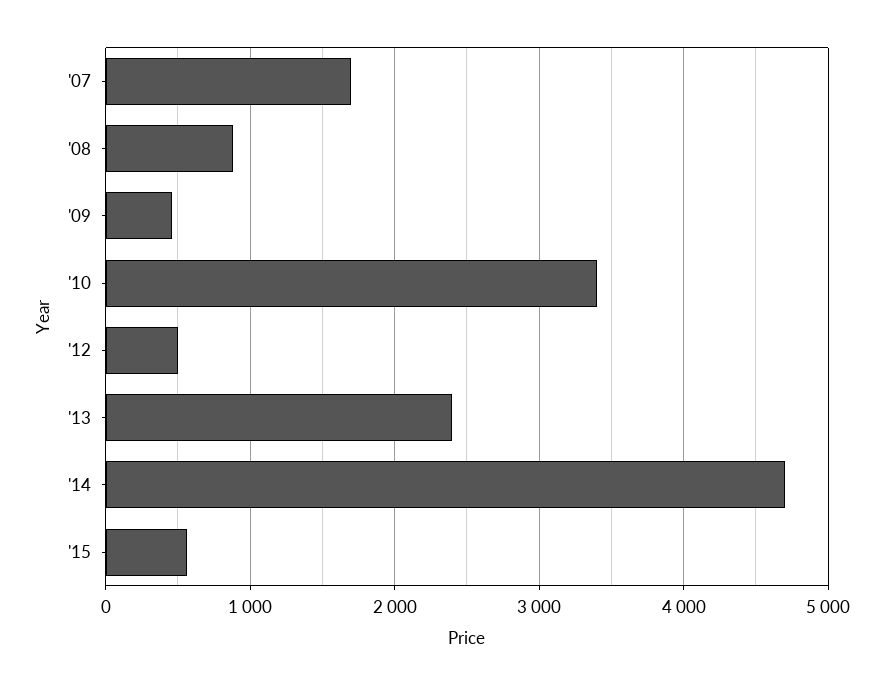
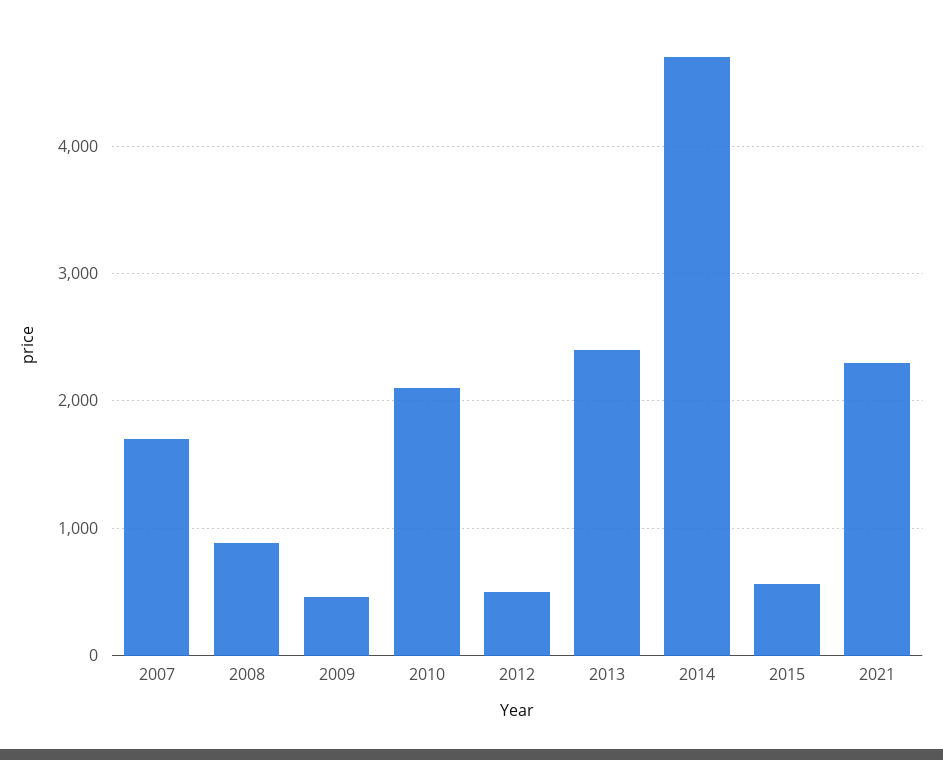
'10: 3400 -> 2100
2021: none -> 2300

